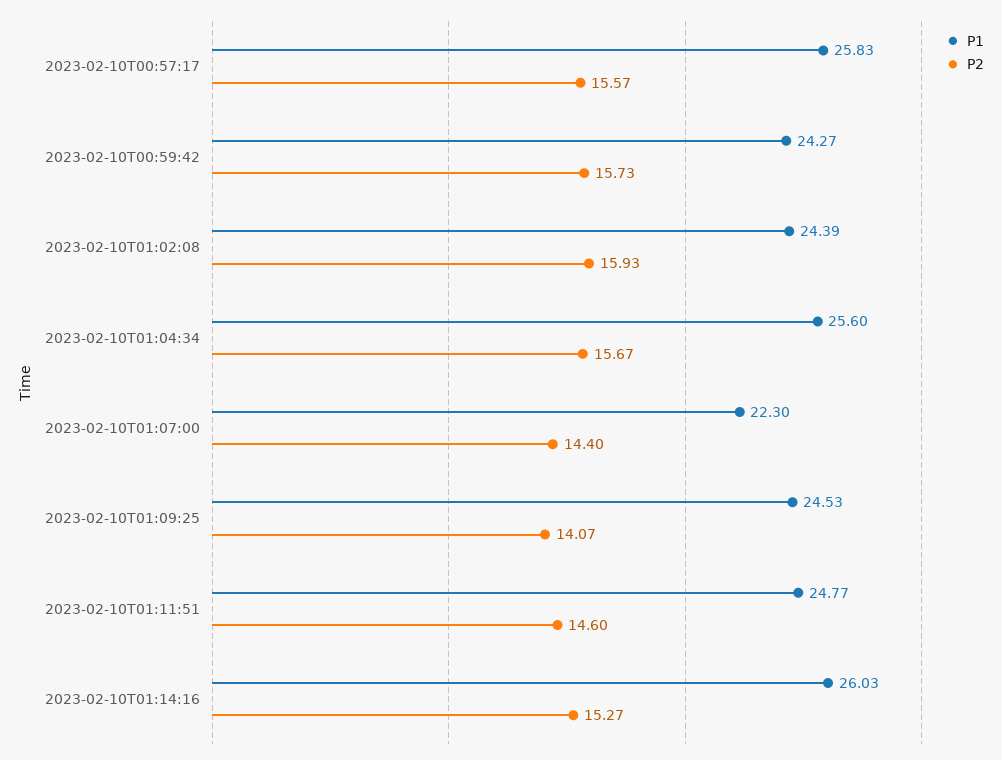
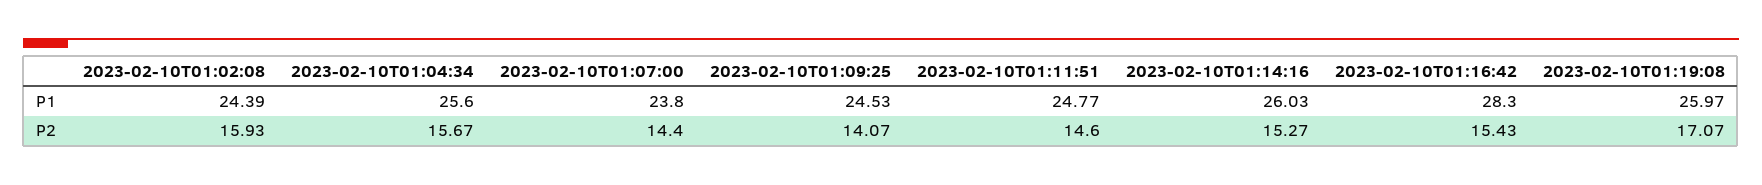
P1, 2023-02-10T00:57:17: 25.83 -> none
P2, 2023-02-10T00:57:17: 15.57 -> none
P1, 2023-02-10T00:59:42: 24.27 -> none
P2, 2023-02-10T00:59:42: 15.73 -> none
P1, 2023-02-10T01:07:00: 22.3 -> 23.8
P1, 2023-02-10T01:16:42: none -> 28.3
P1, 2023-02-10T01:19:08: none -> 25.97
P2, 2023-02-10T01:16:42: none -> 15.43
P2, 2023-02-10T01:19:08: none -> 17.07

